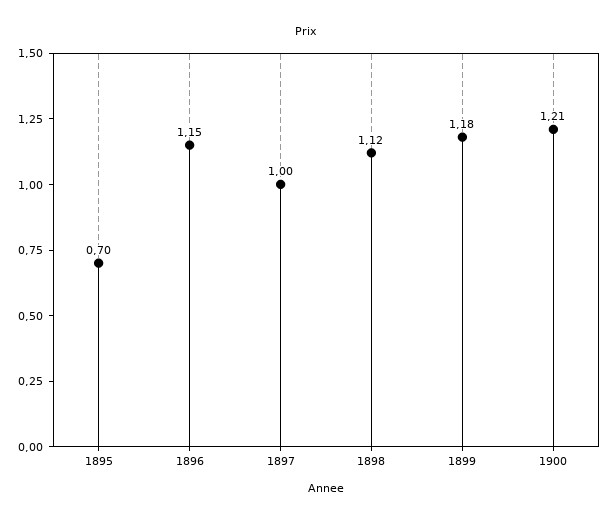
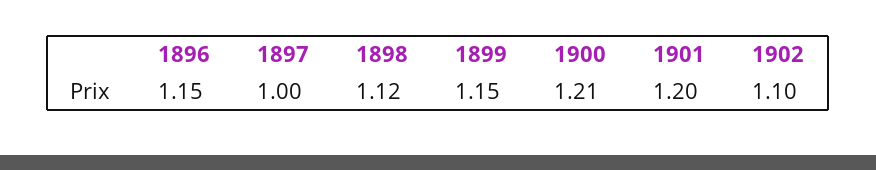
1895: 0.7 -> none
1899: 1.18 -> 1.15
1901: none -> 1.2
1902: none -> 1.1

